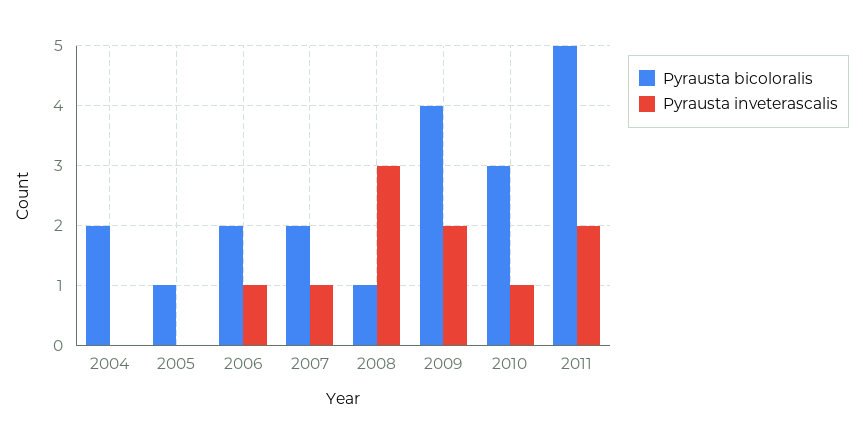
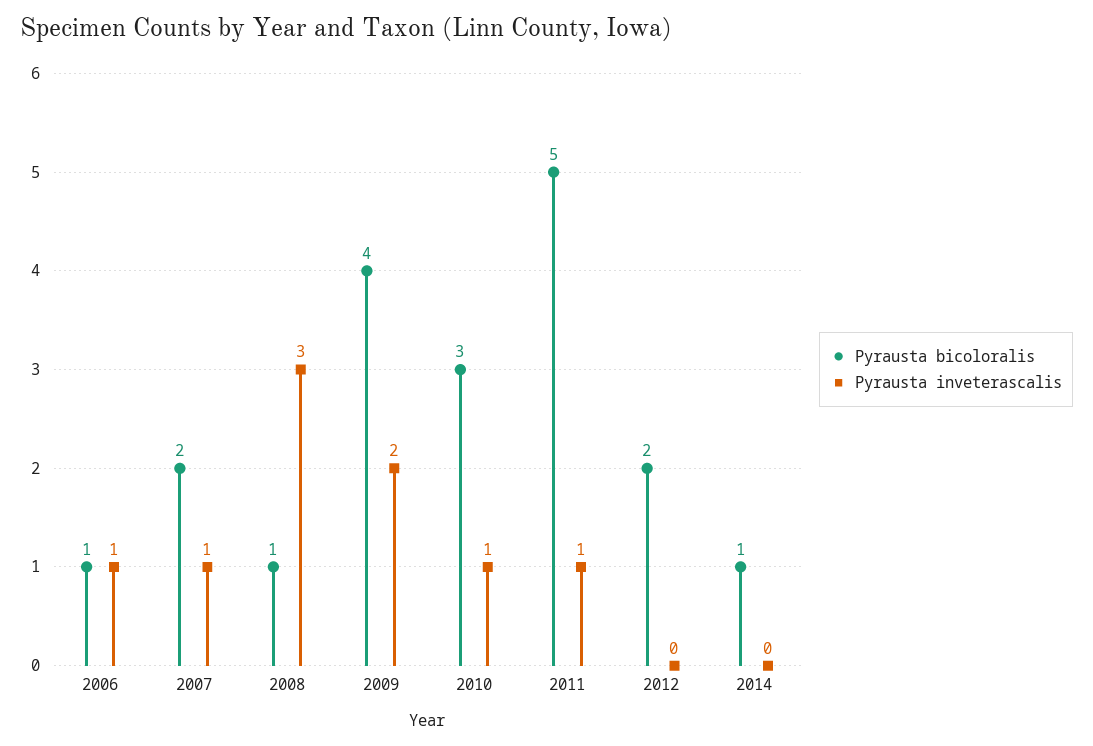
Pyrausta bicoloralis, 2004: 2 -> none
Pyrausta inveterascalis, 2004: 0 -> none
Pyrausta bicoloralis, 2005: 1 -> none
Pyrausta inveterascalis, 2005: 0 -> none
Pyrausta bicoloralis, 2006: 2 -> 1
Pyrausta inveterascalis, 2011: 2 -> 1
Pyrausta bicoloralis, 2012: none -> 2
Pyrausta inveterascalis, 2012: none -> 0
Pyrausta bicoloralis, 2014: none -> 1
Pyrausta inveterascalis, 2014: none -> 0

